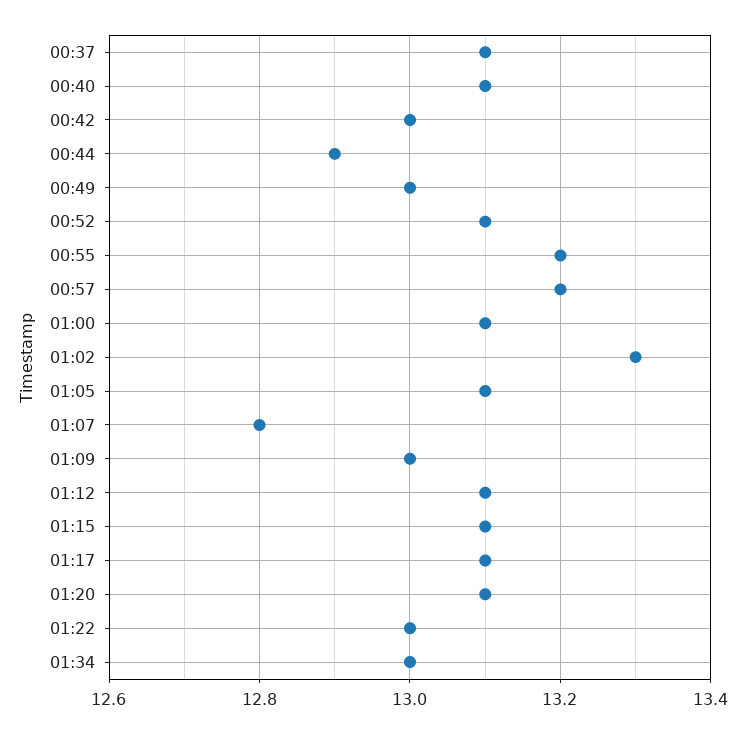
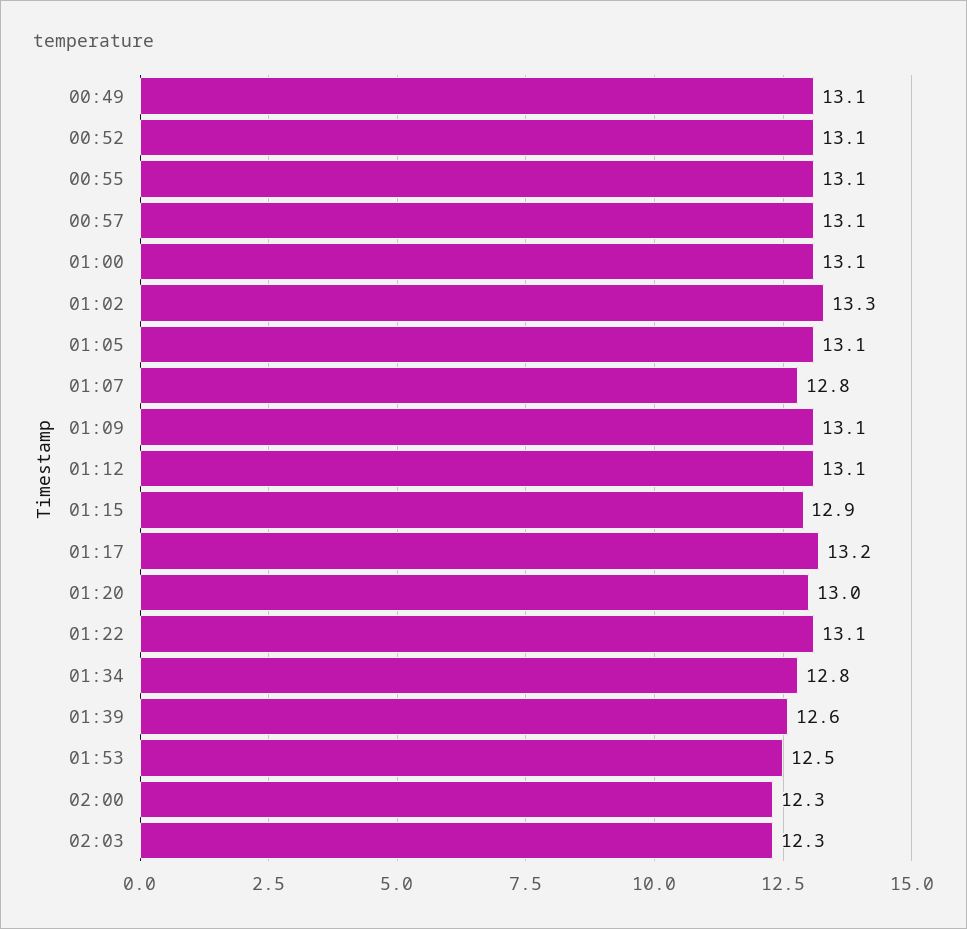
00:37: 13.1 -> none
00:40: 13.1 -> none
00:42: 13 -> none
00:44: 12.9 -> none
00:49: 13 -> 13.1
00:55: 13.2 -> 13.1
00:57: 13.2 -> 13.1
01:09: 13 -> 13.1
01:15: 13.1 -> 12.9
01:17: 13.1 -> 13.2
01:20: 13.1 -> 13
01:22: 13 -> 13.1
01:34: 13 -> 12.8
01:39: none -> 12.6
01:53: none -> 12.5
02:00: none -> 12.3
02:03: none -> 12.3

